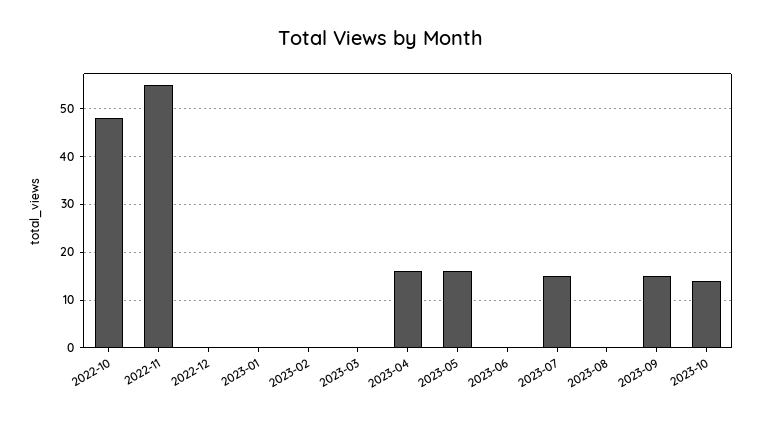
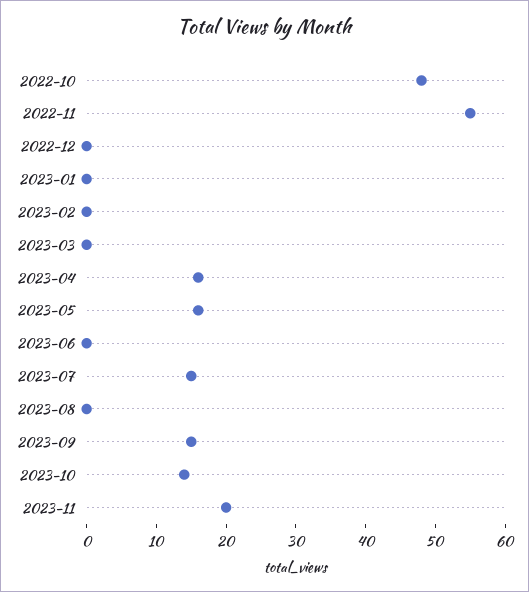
2023-11: none -> 20

